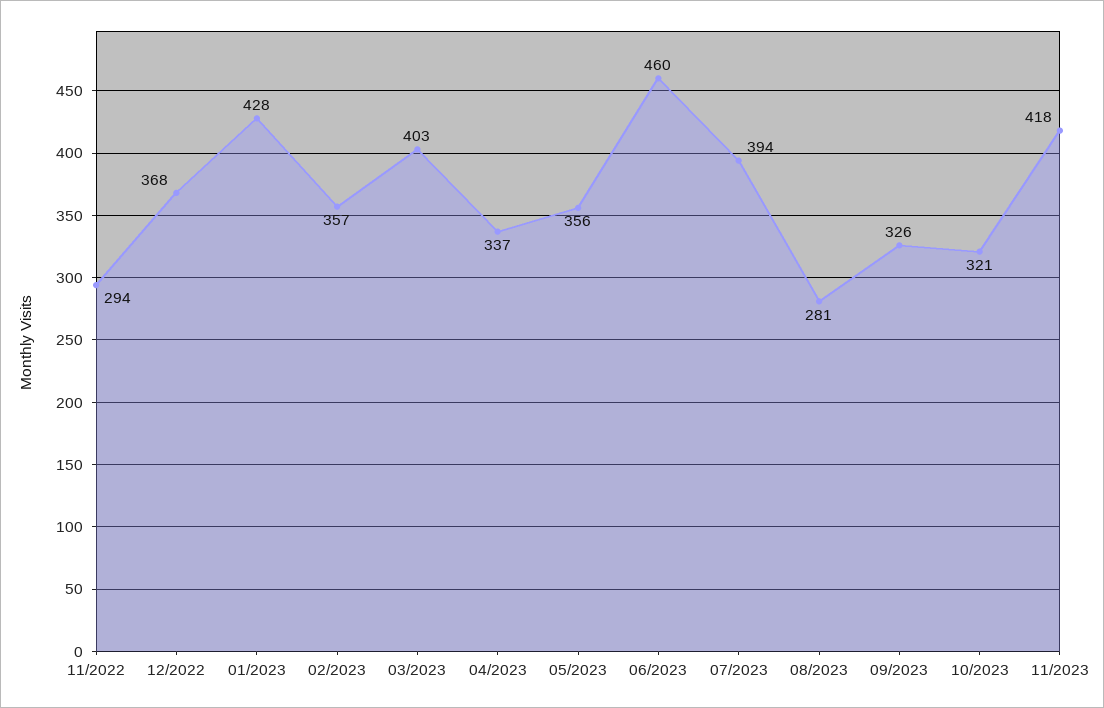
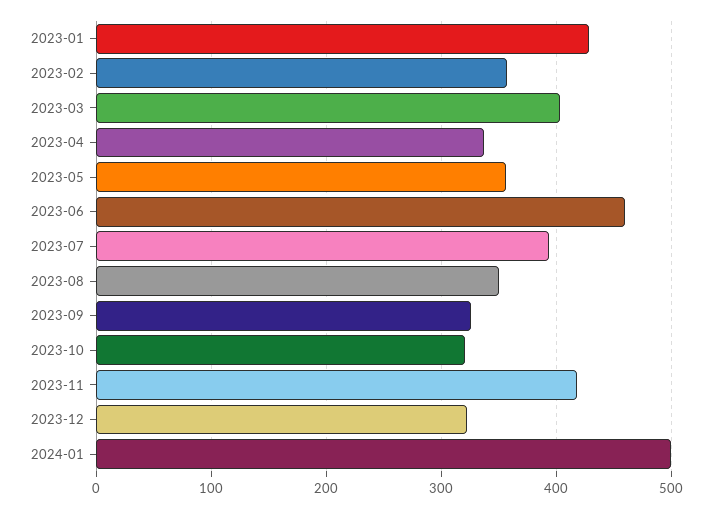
11/2022: 294 -> none
12/2022: 368 -> none
08/2023: 281 -> 350
2023-12: none -> 320
2024-01: none -> 500

